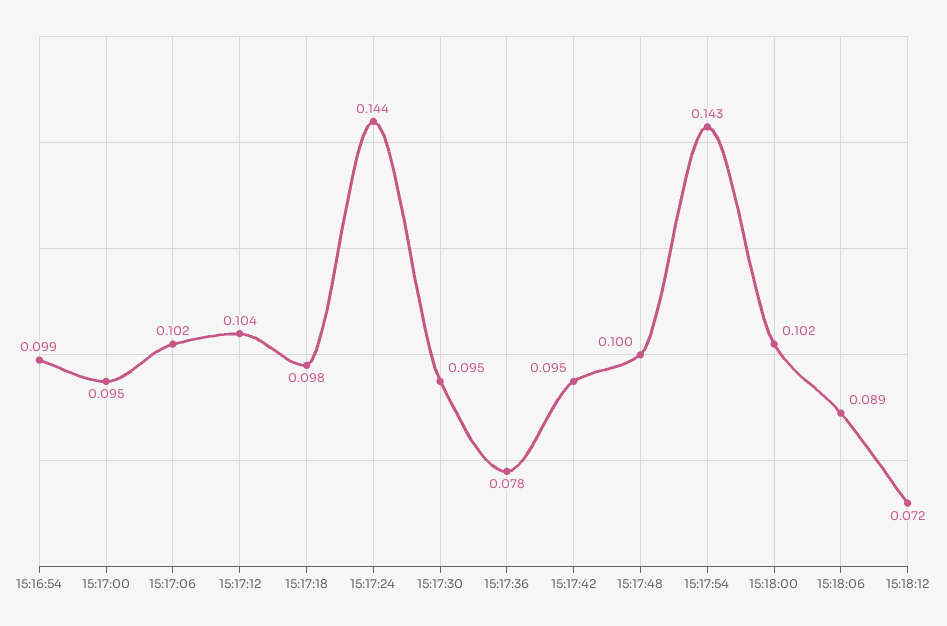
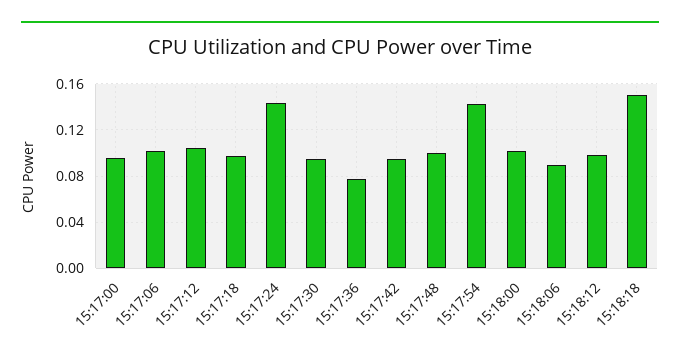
15:16:54: 0.099 -> none
15:18:12: 0.072 -> 0.1
15:18:18: none -> 0.15

